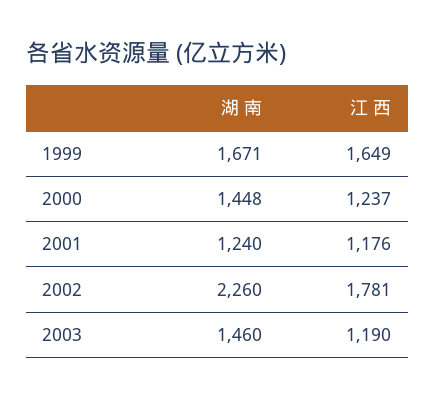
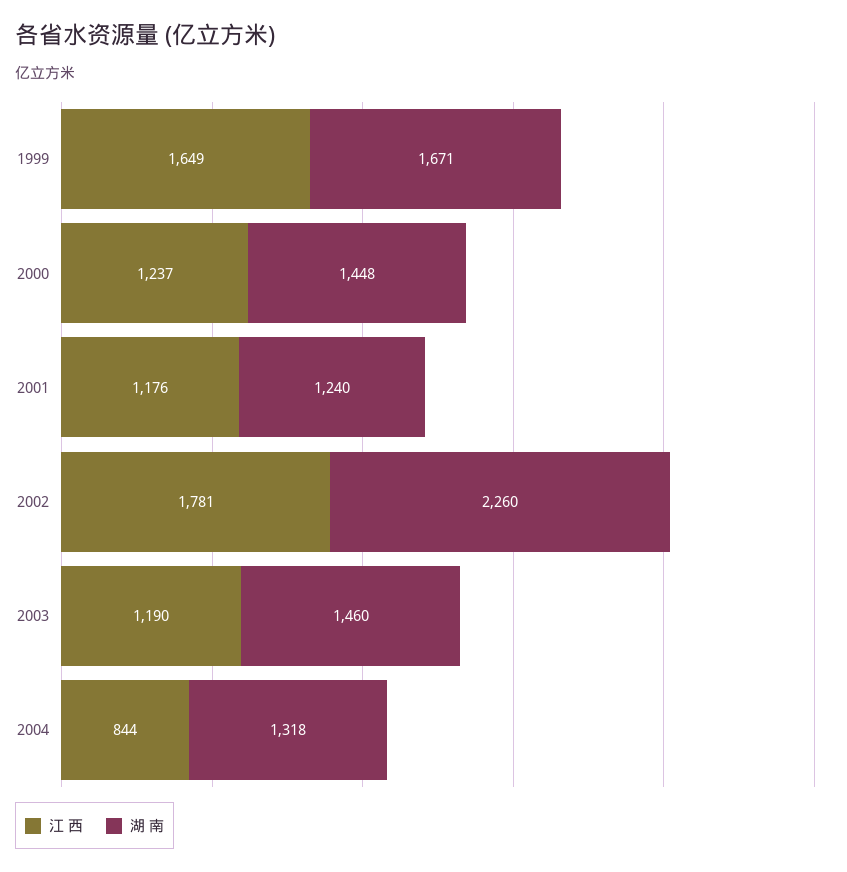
江 西, 2004: none -> 844
湖 南, 2004: none -> 1318

